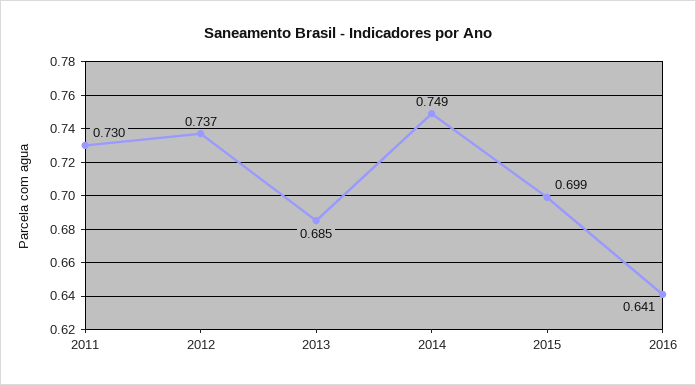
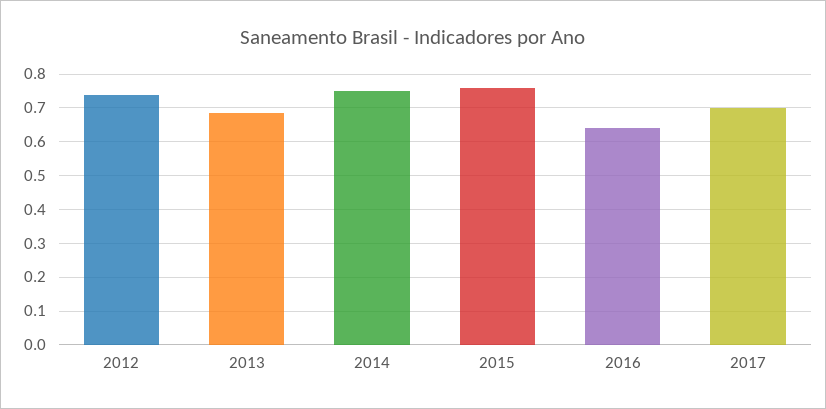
2011: 0.73 -> none
2015: 0.699 -> 0.76
2017: none -> 0.7

